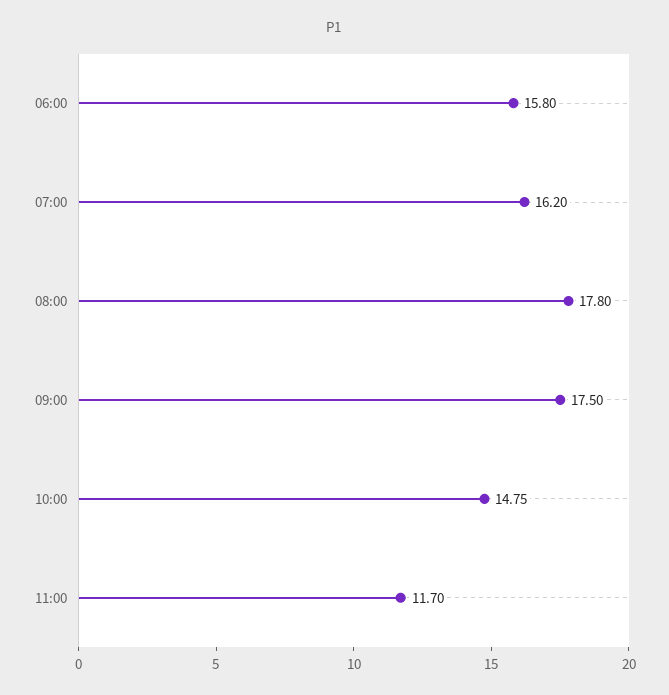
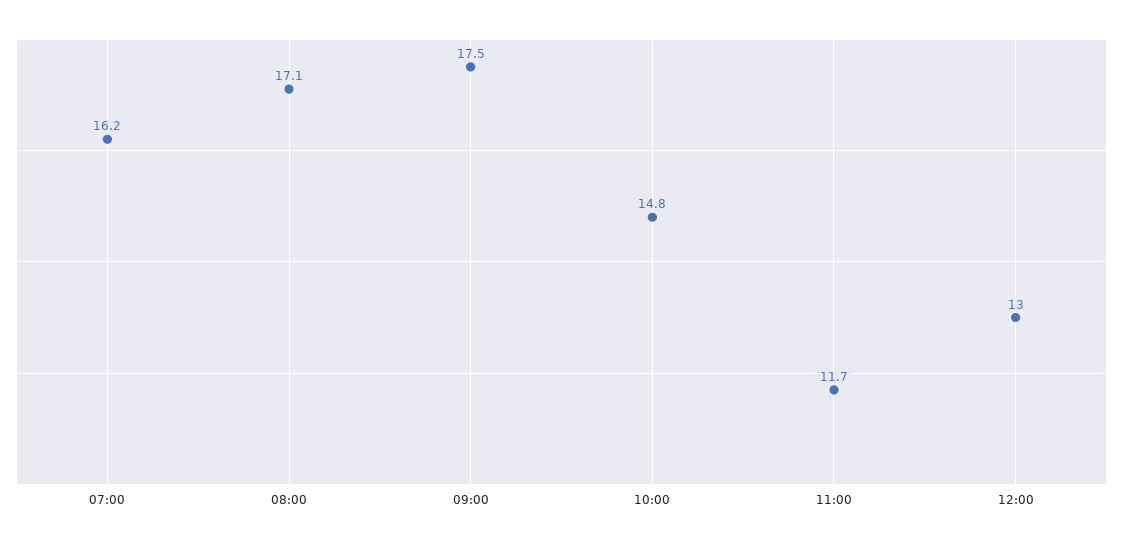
06:00: 15.8 -> none
08:00: 17.8 -> 17.1
12:00: none -> 13

